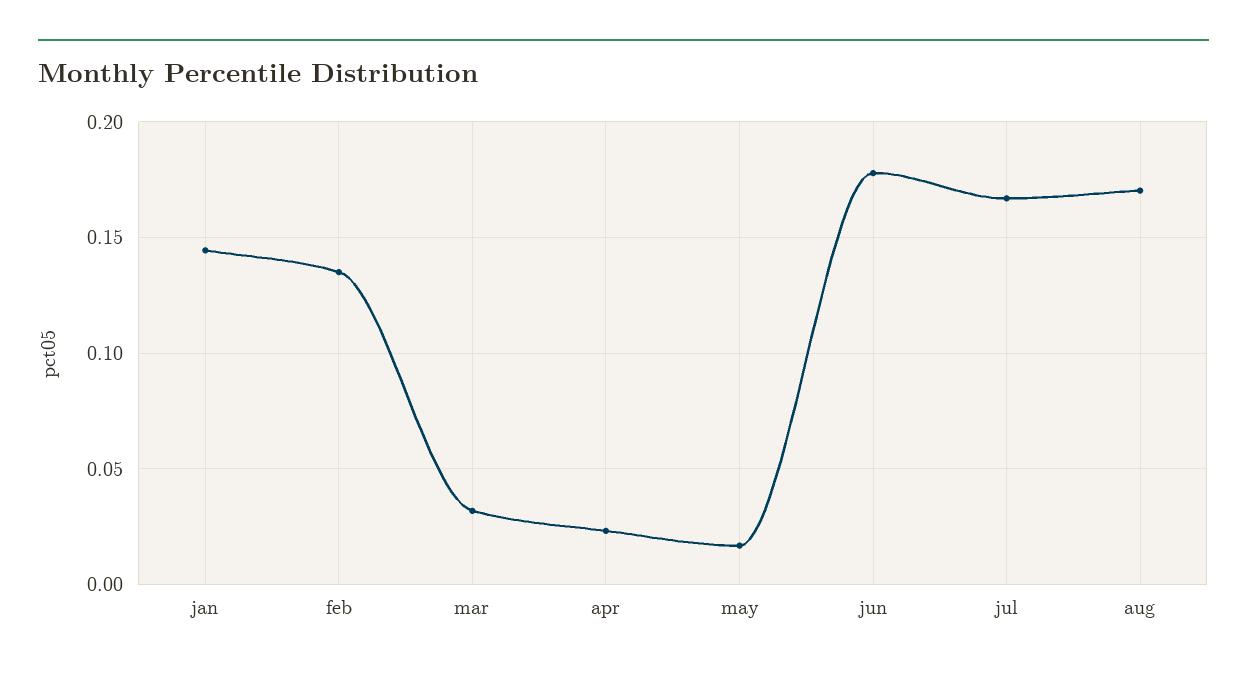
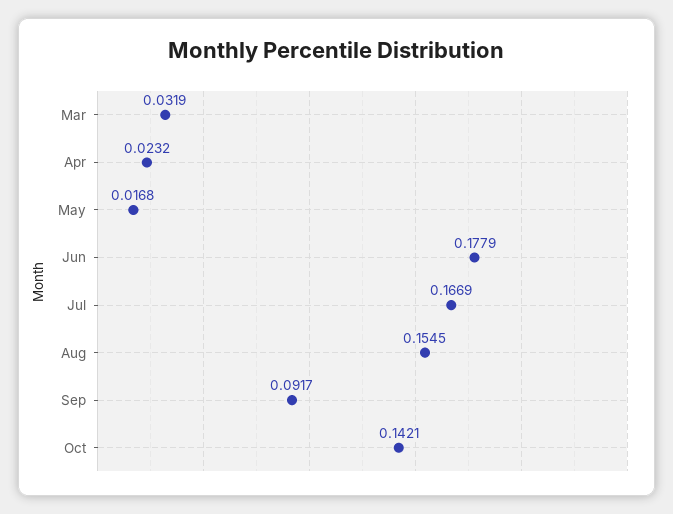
jan: 0.145 -> none
feb: 0.135 -> none
aug: 0.17 -> 0.1545
Sep: none -> 0.0917
Oct: none -> 0.1421

